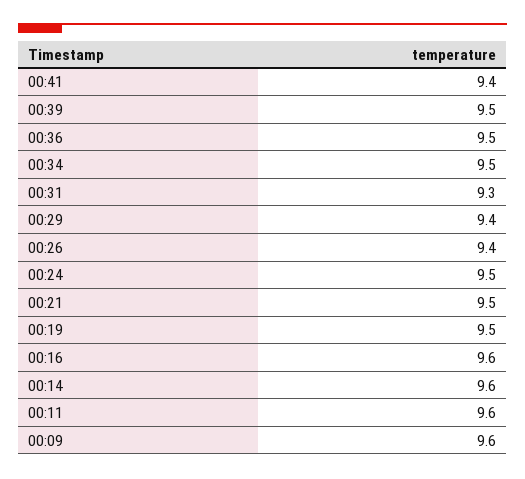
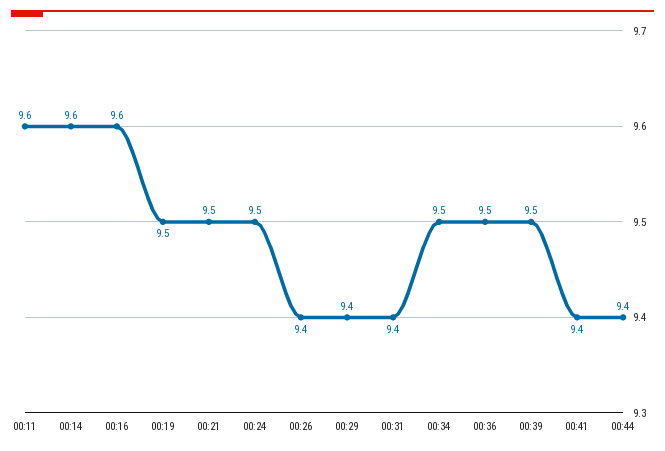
00:31: 9.3 -> 9.4
00:09: 9.6 -> none
00:44: none -> 9.4

